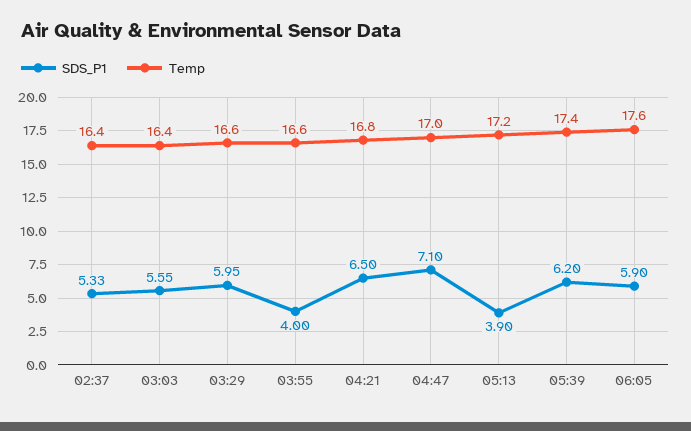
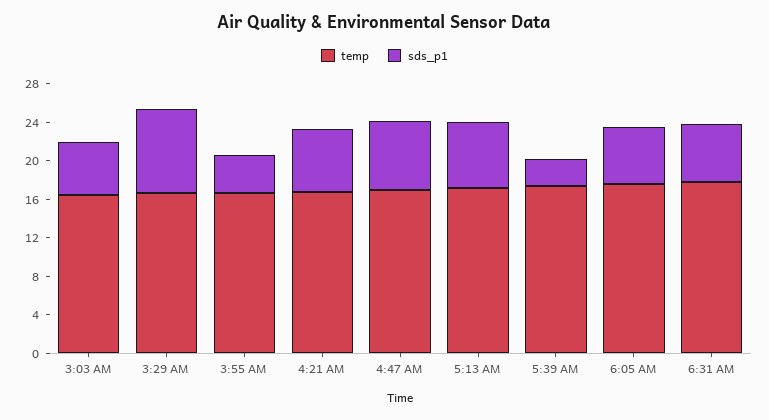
SDS_P1, 02:37: 5.33 -> none
Temp, 02:37: 16.4 -> none
SDS_P1, 03:29: 5.95 -> 9
SDS_P1, 05:13: 3.9 -> 7
SDS_P1, 05:39: 6.2 -> 3
Temp, 6:31 AM: none -> 18
SDS_P1, 6:31 AM: none -> 6

